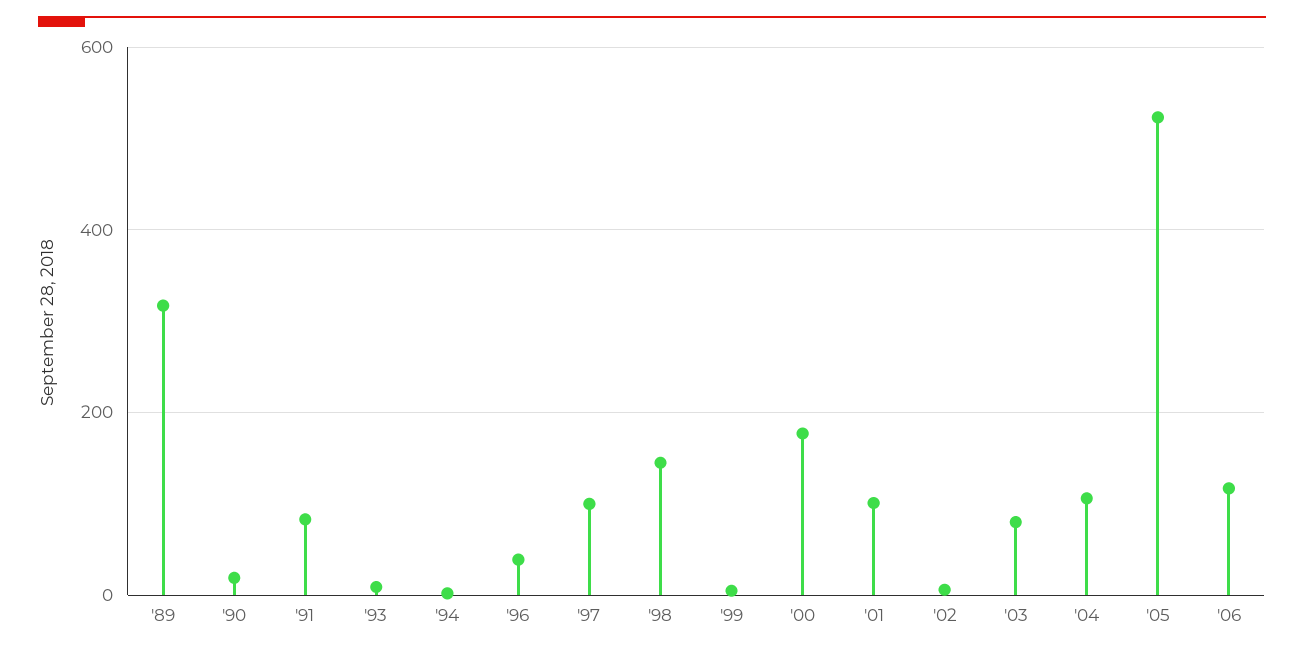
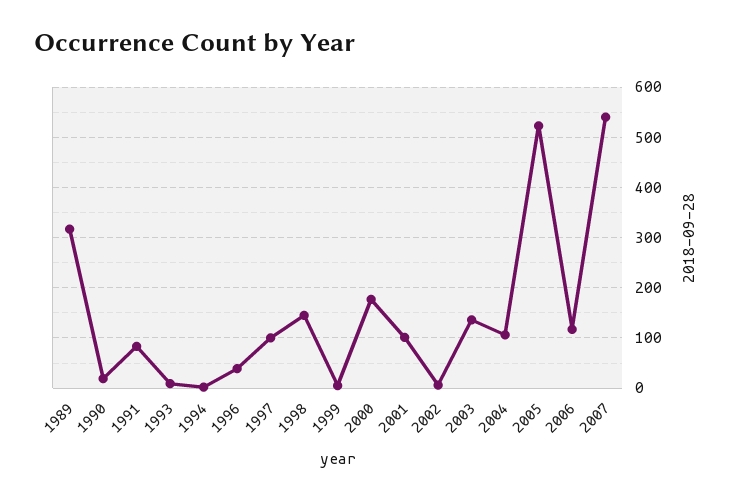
'03: 80 -> 140
2007: none -> 540

